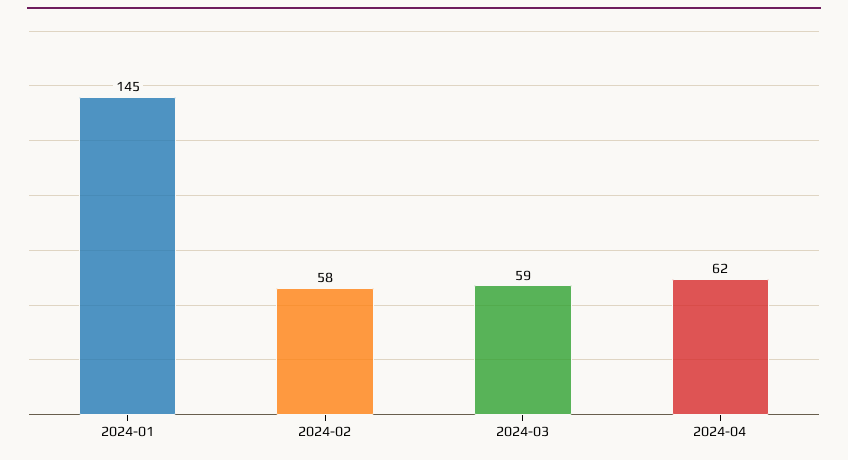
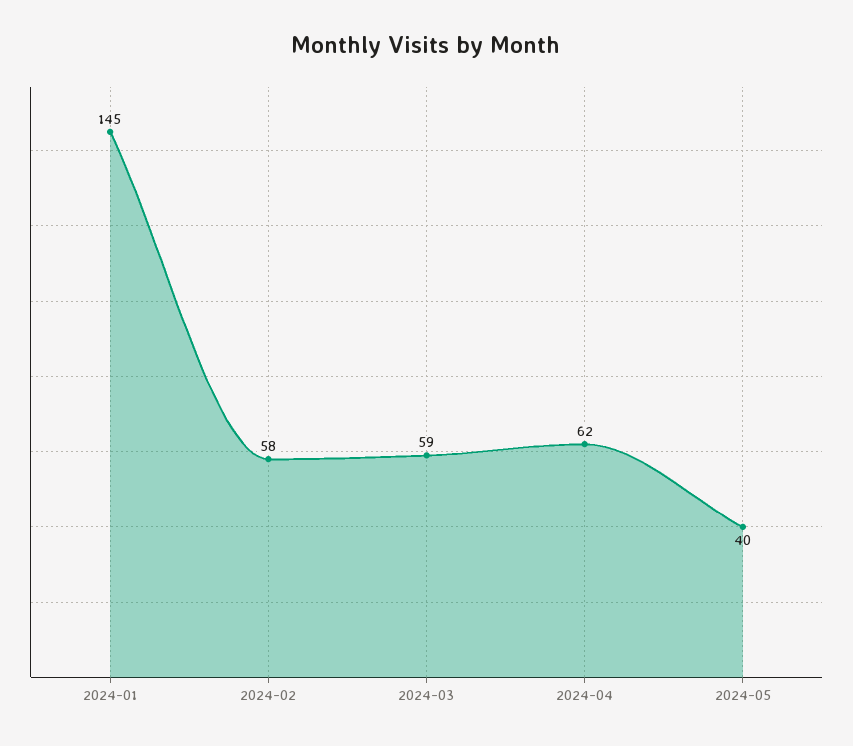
2024-05: none -> 40

